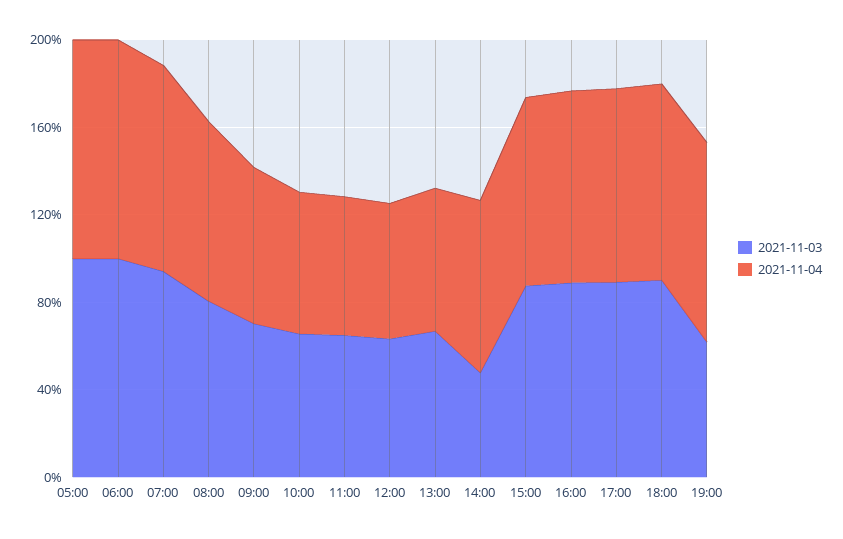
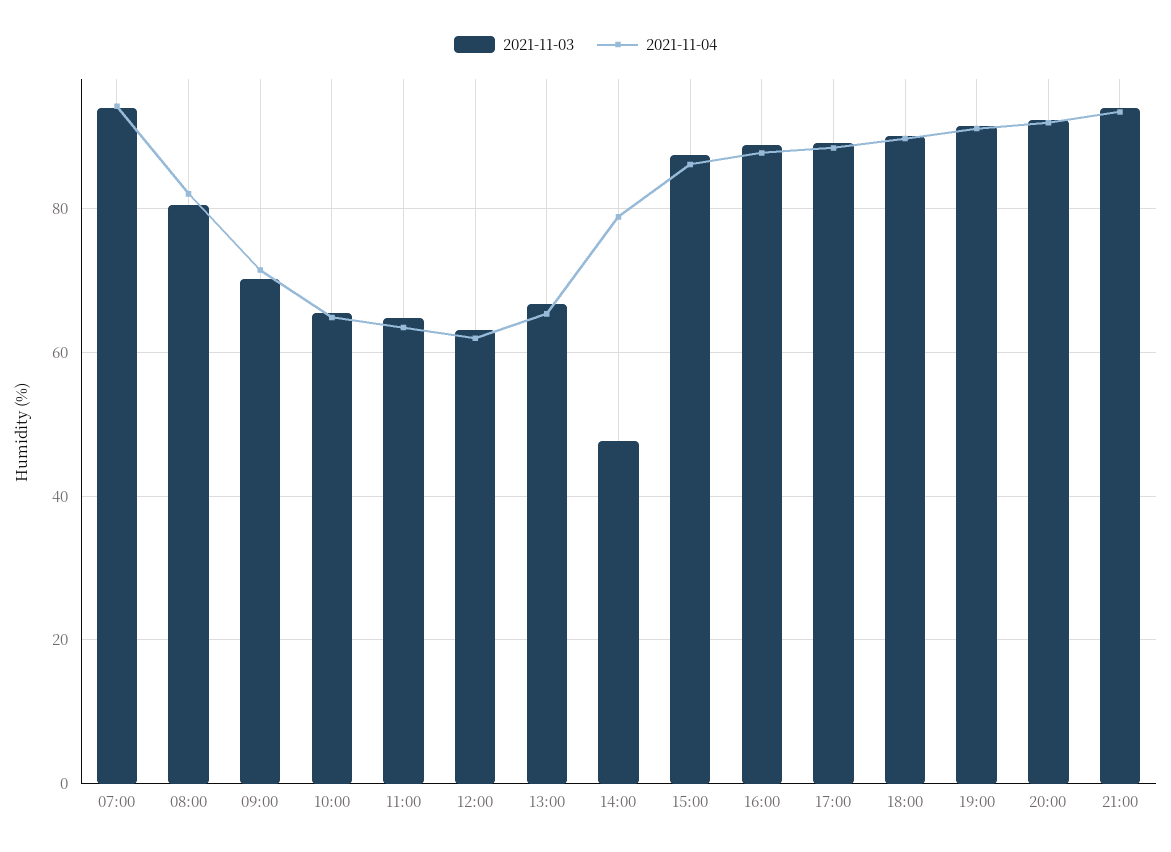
2021-11-03, 05:00: 100 -> none
2021-11-04, 05:00: 100 -> none
2021-11-03, 06:00: 100 -> none
2021-11-04, 06:00: 100 -> none
2021-11-03, 19:00: 60 -> 92
2021-11-03, 20:00: none -> 92
2021-11-04, 20:00: none -> 92
2021-11-03, 21:00: none -> 94
2021-11-04, 21:00: none -> 94

